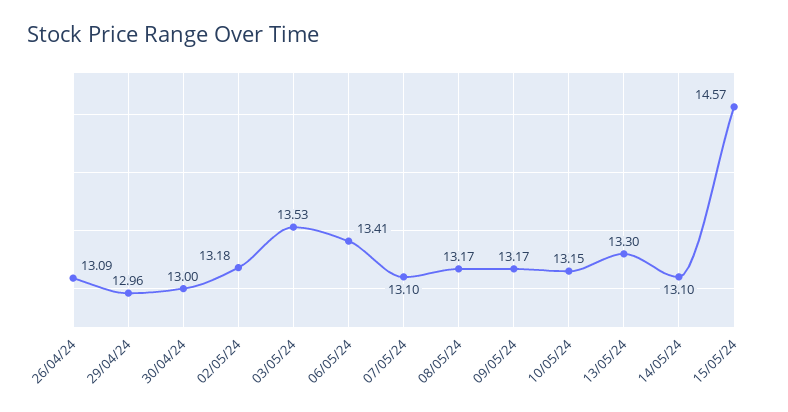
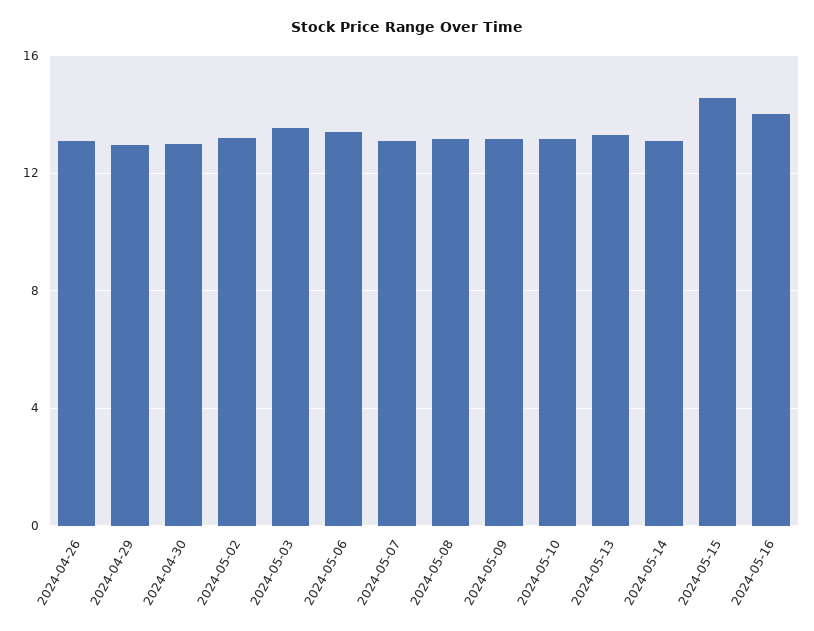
2024-05-16: none -> 14

